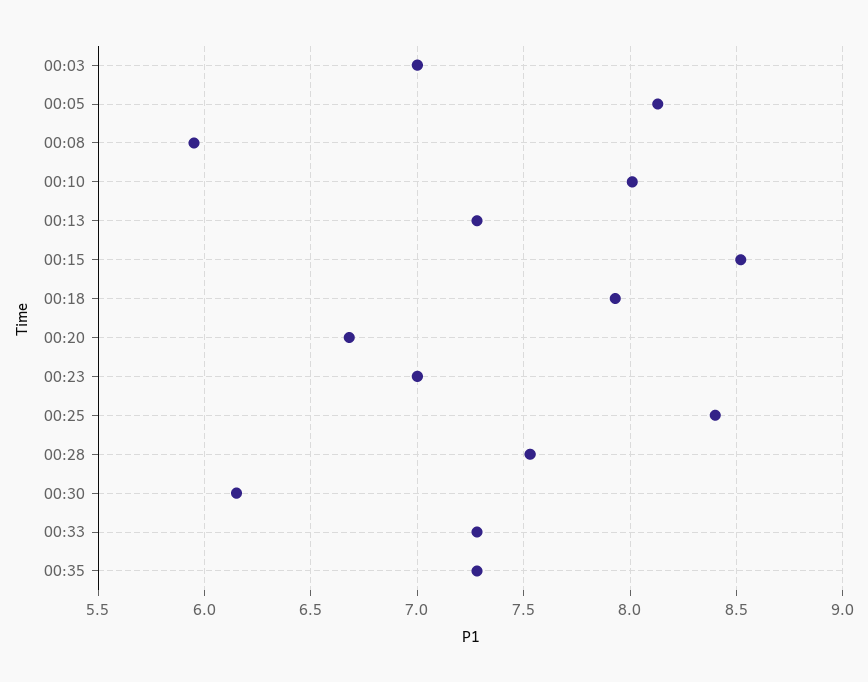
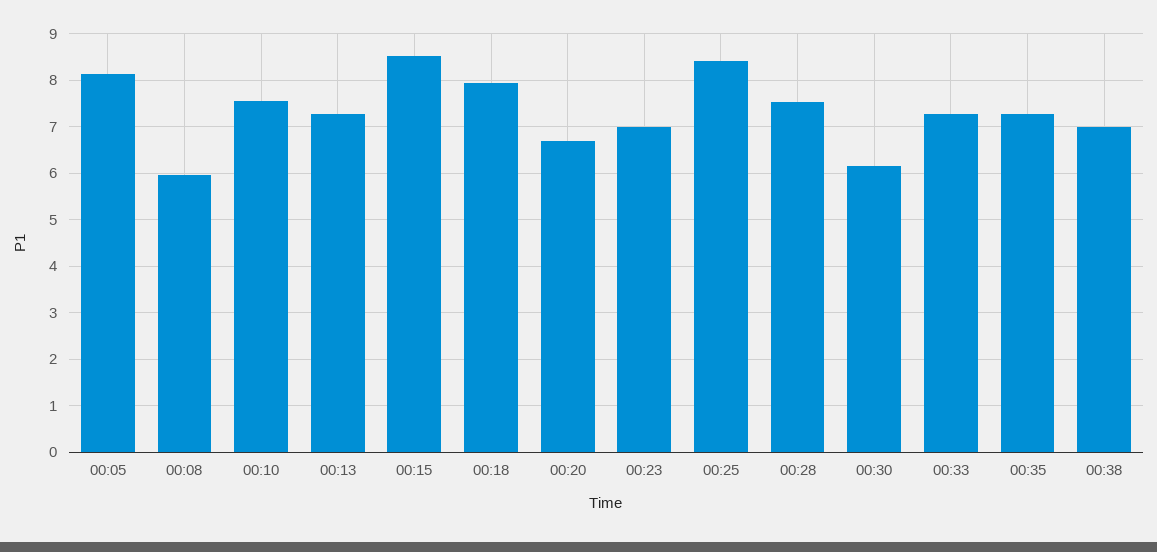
00:03: 7 -> none
00:10: 8 -> 7.6
00:38: none -> 7

